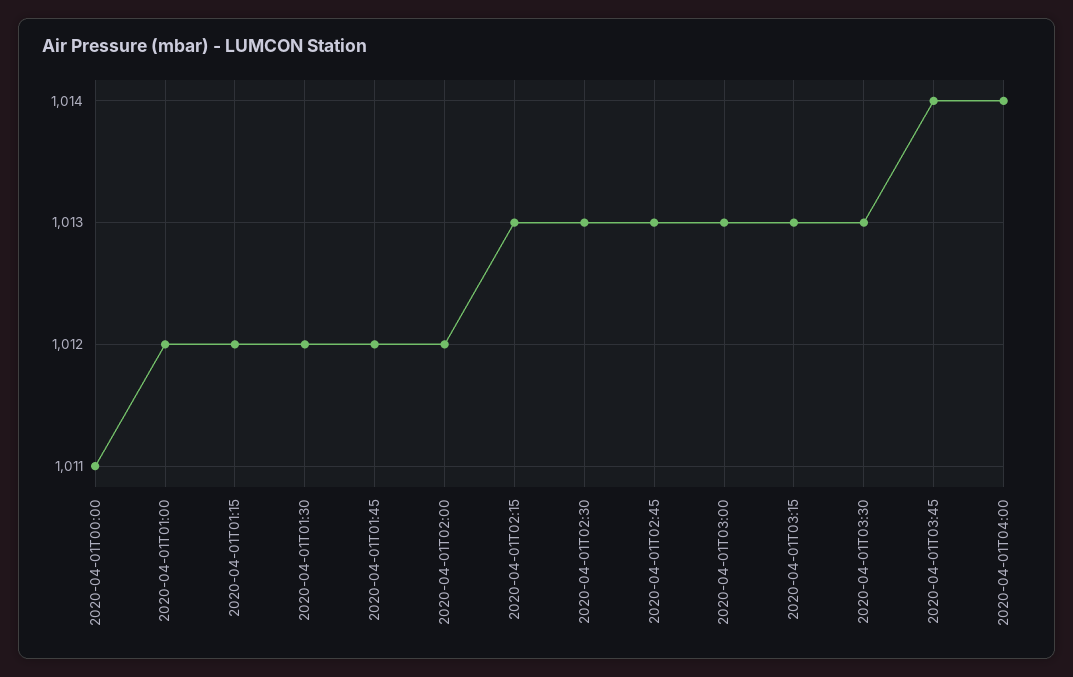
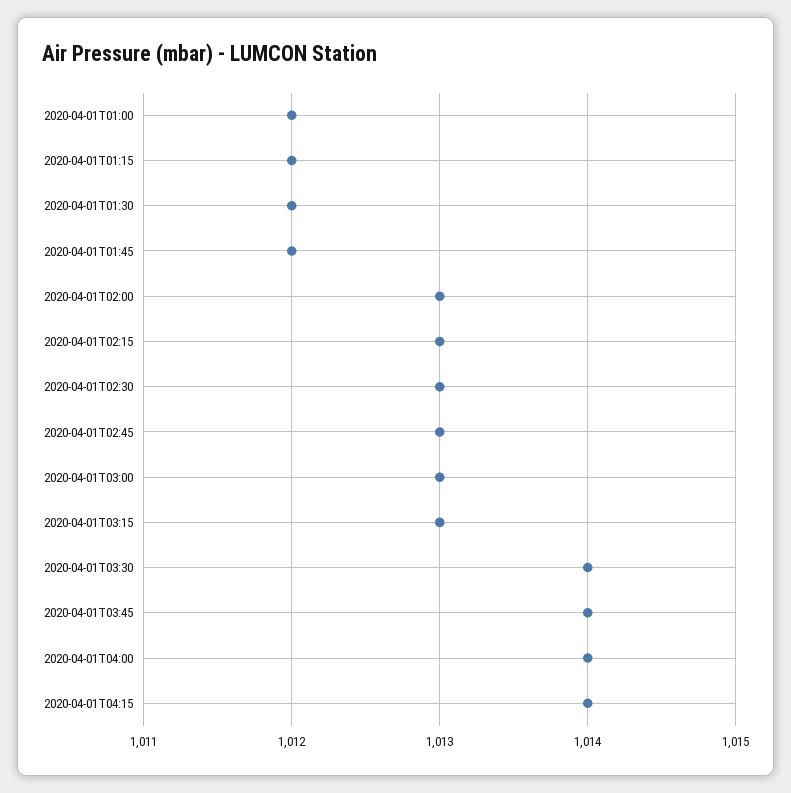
2020-04-01T00:00: 1011 -> none
2020-04-01T02:00: 1012 -> 1013
2020-04-01T03:30: 1013 -> 1014
2020-04-01T04:15: none -> 1014

